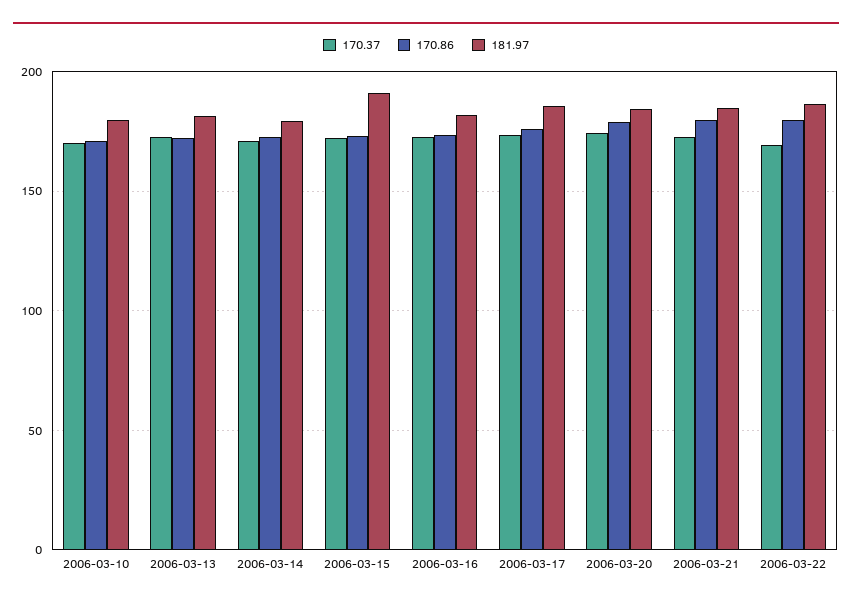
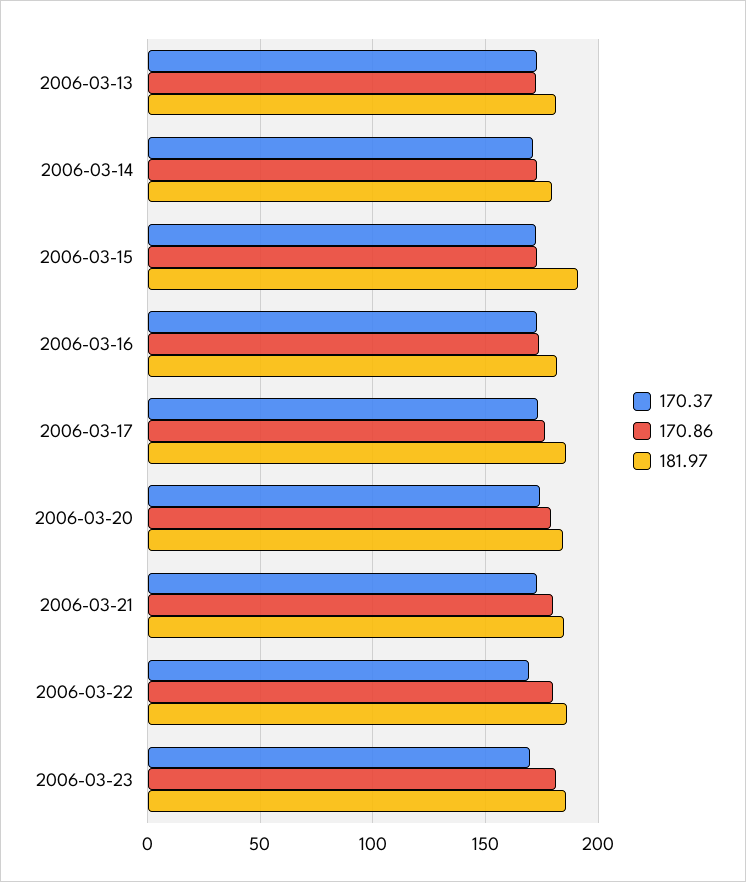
170.37, 2006-03-10: 170 -> none
170.86, 2006-03-10: 170 -> none
181.97, 2006-03-10: 180 -> none
170.37, 2006-03-23: none -> 170
170.86, 2006-03-23: none -> 180
181.97, 2006-03-23: none -> 185

